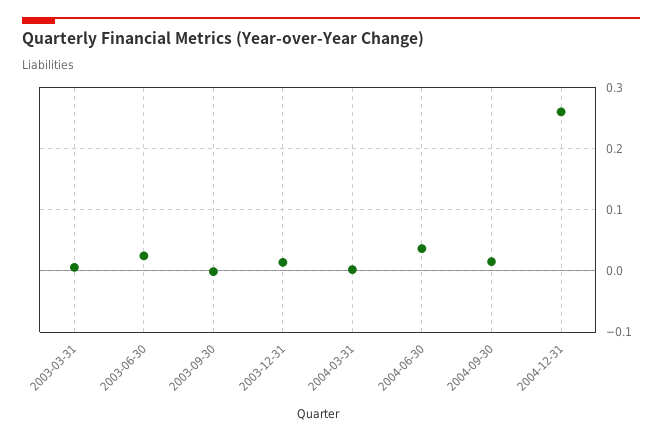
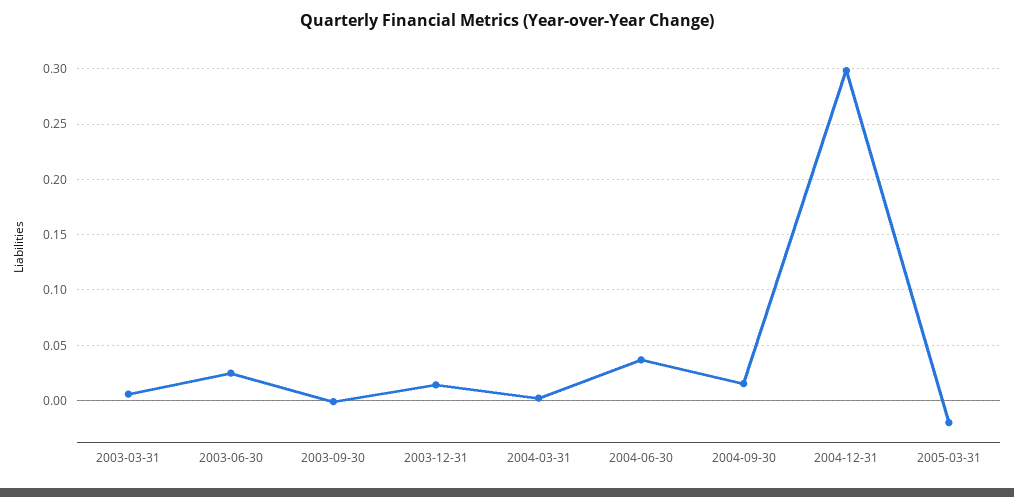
2004-12-31: 0.26 -> 0.3
2005-03-31: none -> -0.02

